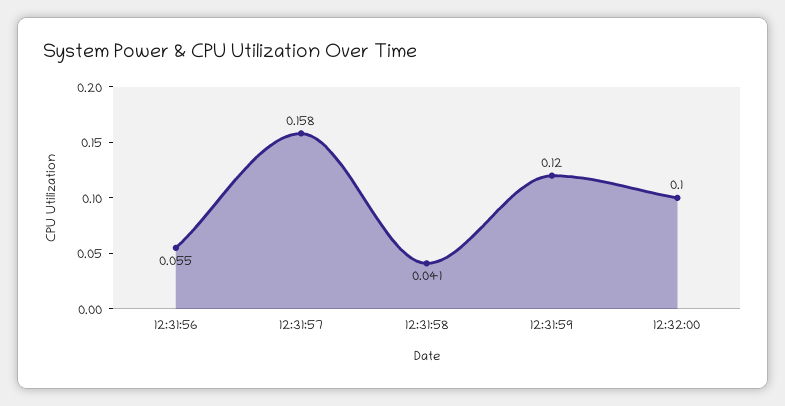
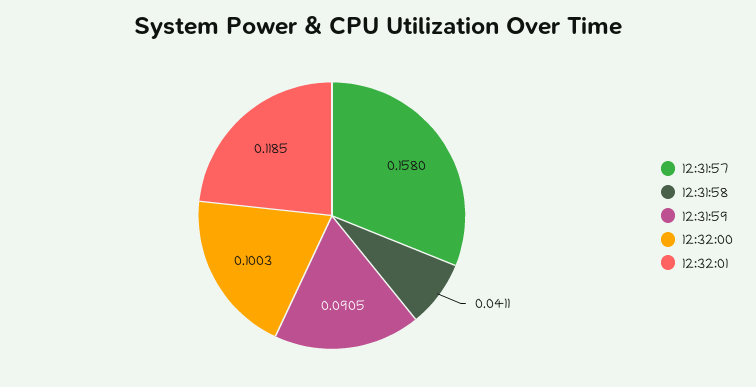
12:31:56: 0.055 -> none
12:31:59: 0.12 -> 0.0905
12:32:01: none -> 0.1185

